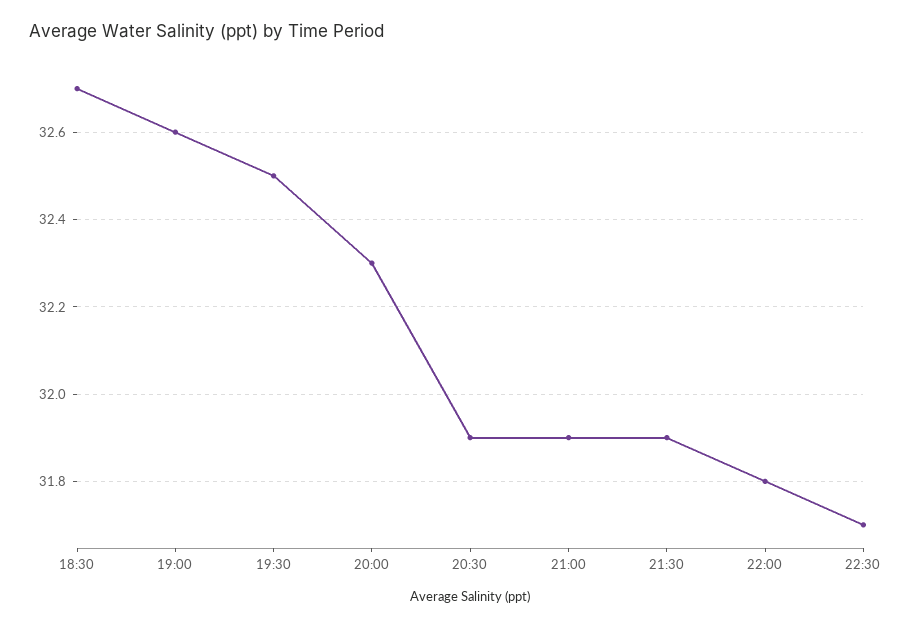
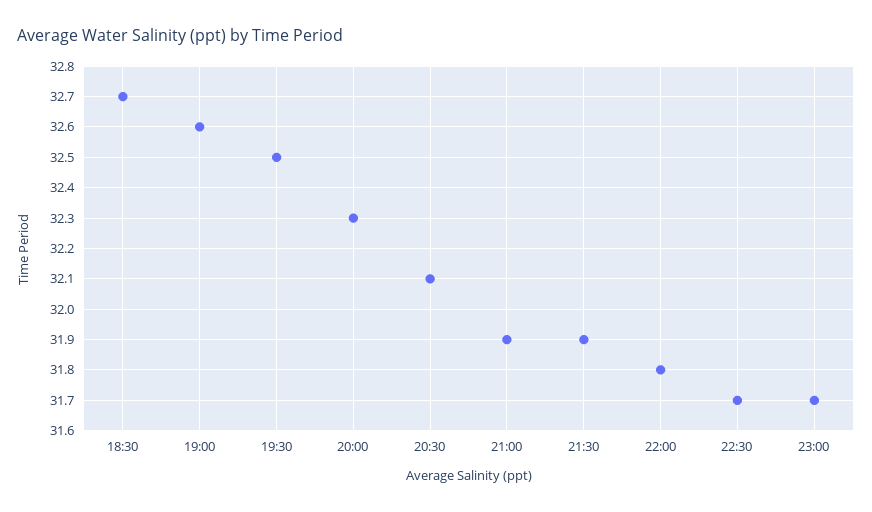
20:30: 31.9 -> 32.1
23:00: none -> 31.7

